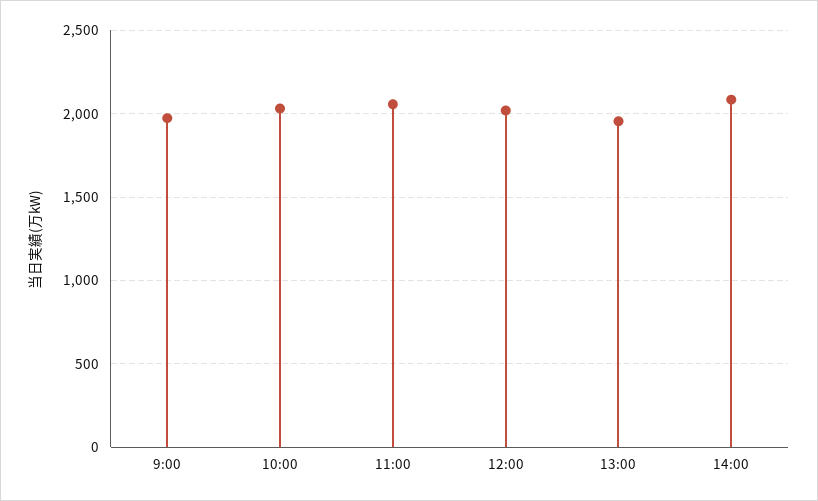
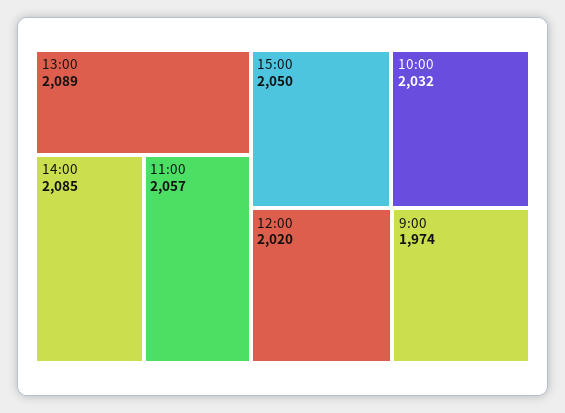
13:00: 1950 -> 2089
15:00: none -> 2050

